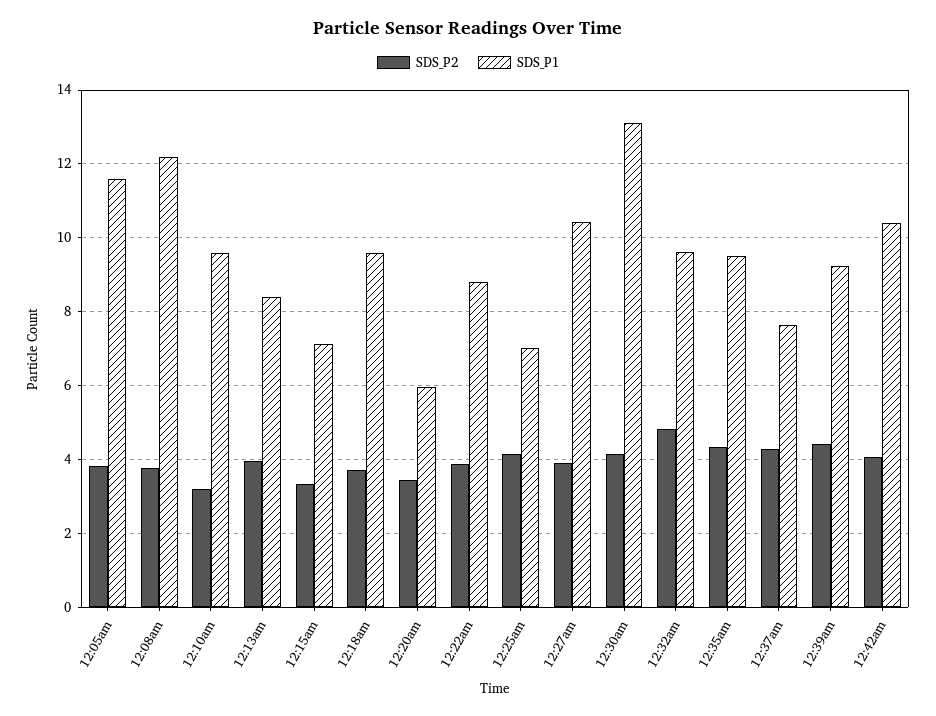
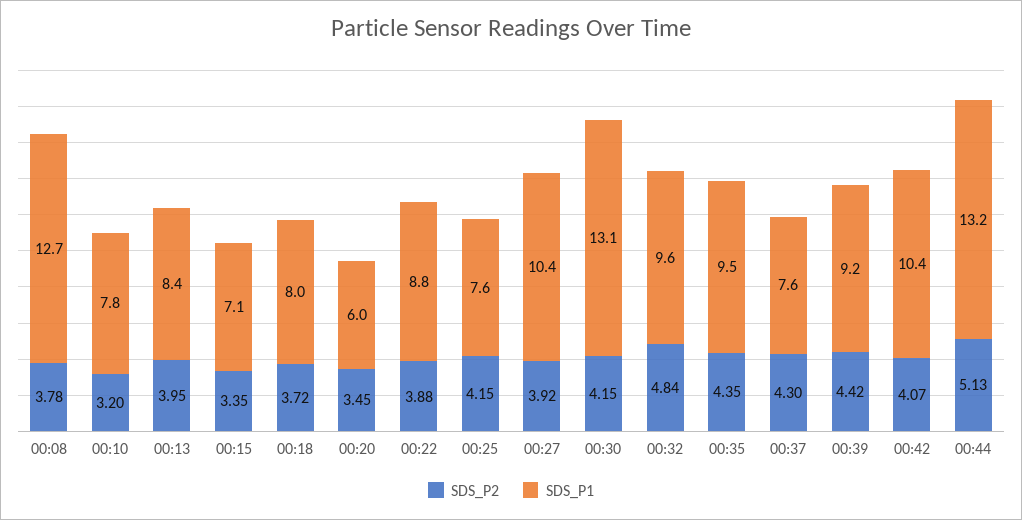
SDS_P2, 12:05am: 3.8 -> none
SDS_P1, 12:05am: 11.6 -> none
SDS_P1, 12:08am: 12.2 -> 12.7
SDS_P1, 12:10am: 9.6 -> 7.8
SDS_P1, 12:18am: 9.6 -> 8
SDS_P1, 12:25am: 7 -> 7.6
SDS_P2, 00:44: none -> 5.13
SDS_P1, 00:44: none -> 13.2

